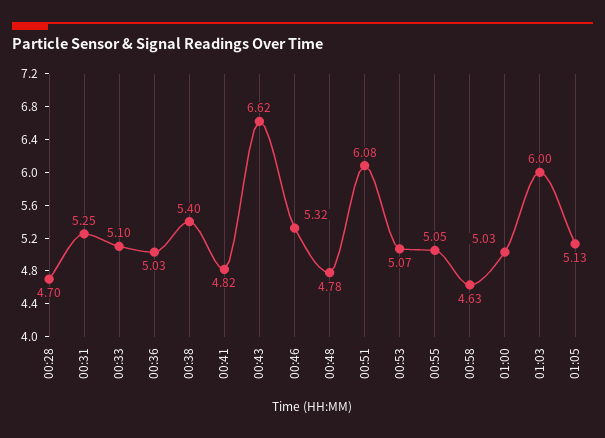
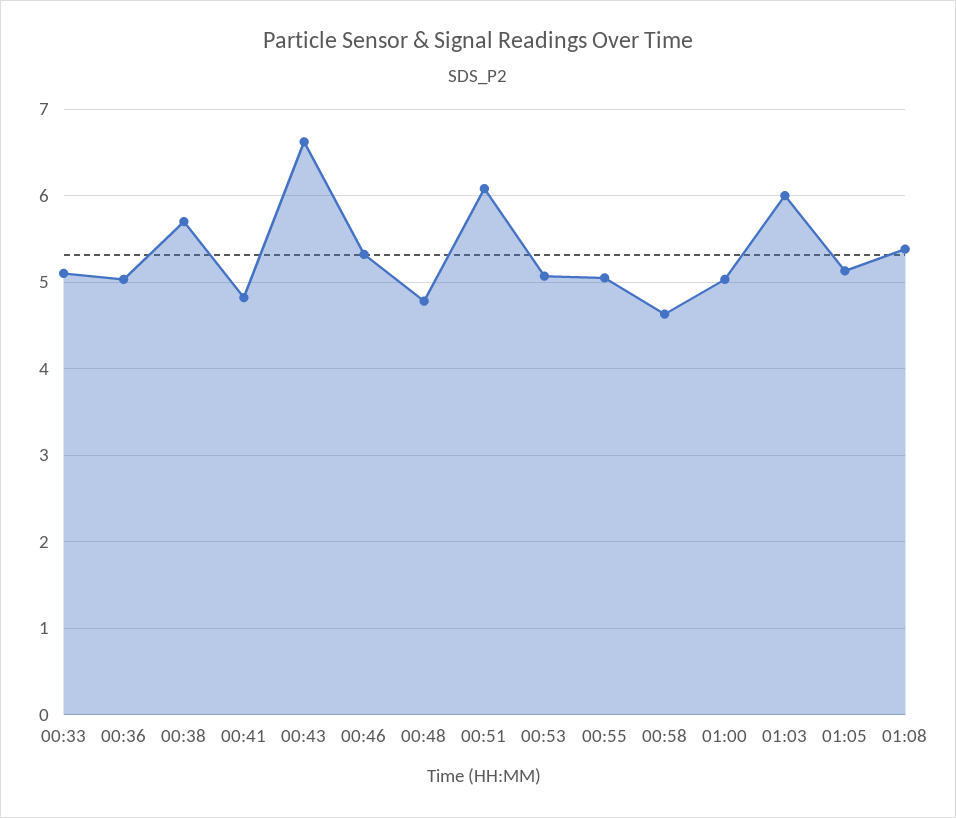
00:28: 4.7 -> none
00:31: 5.25 -> none
00:38: 5.4 -> 5.7
01:08: none -> 5.4

